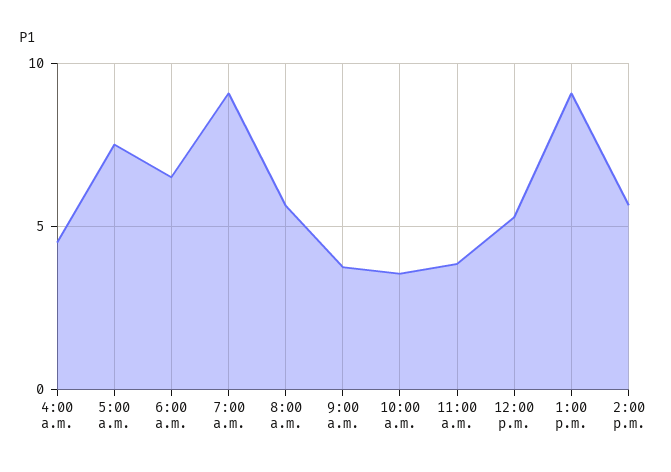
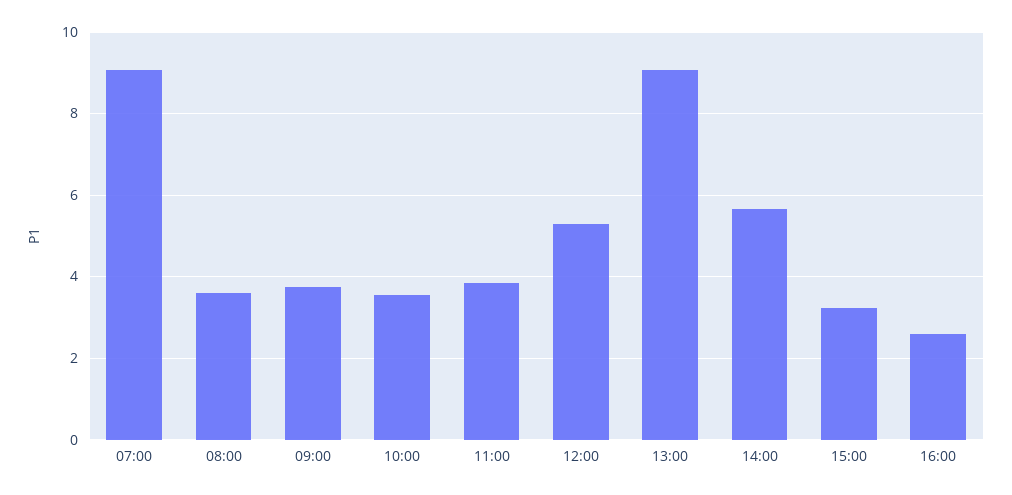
4:00 a.m.: 4.5 -> none
5:00 a.m.: 7.5 -> none
6:00 a.m.: 6.5 -> none
8:00 a.m.: 5.5 -> 3.6
15:00: none -> 3.2
16:00: none -> 2.6

